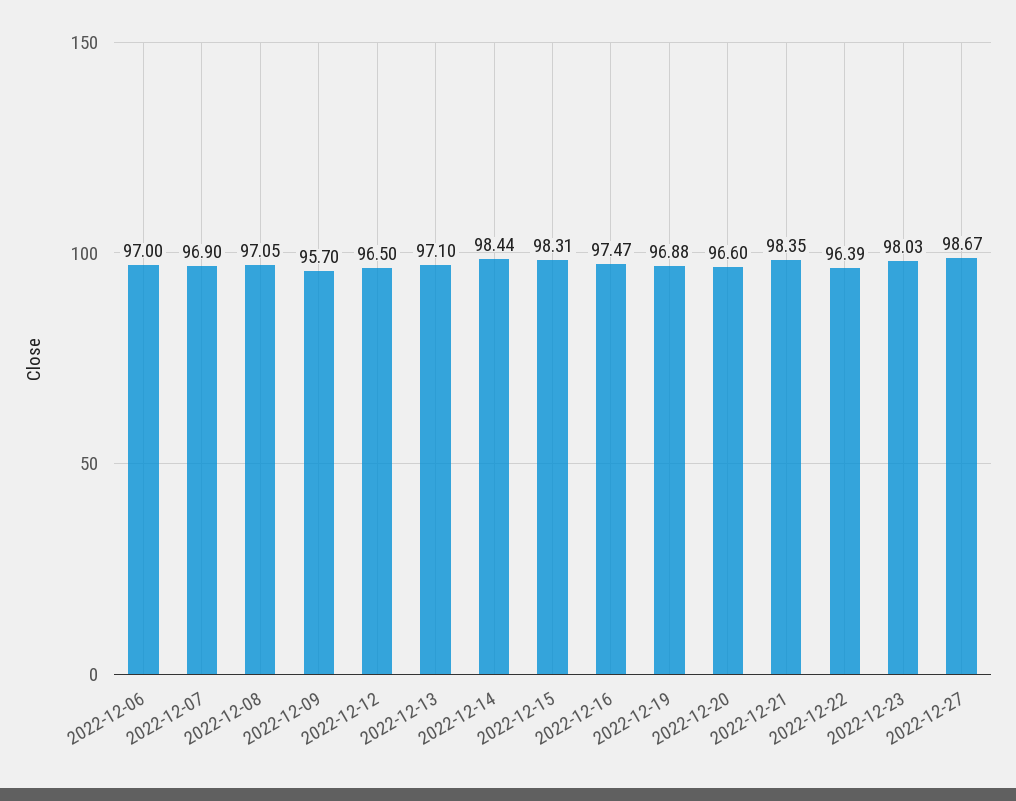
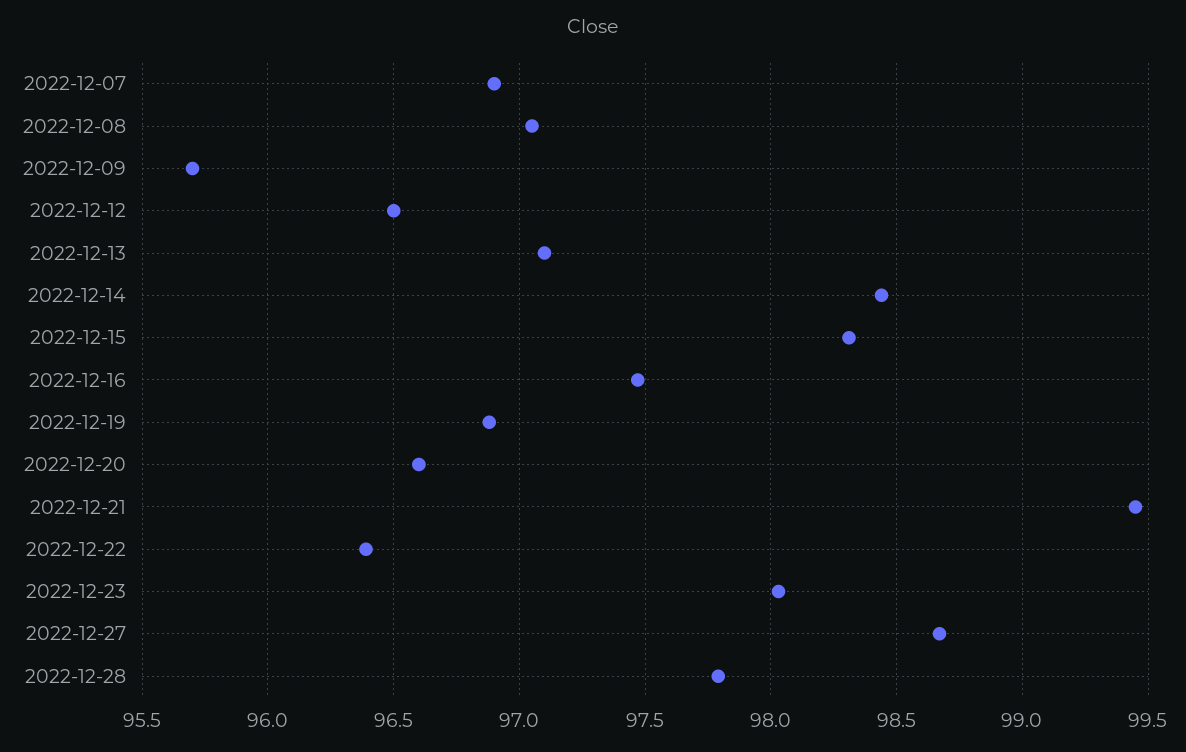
2022-12-06: 97 -> none
2022-12-21: 98.35 -> 99.45
2022-12-28: none -> 97.8

